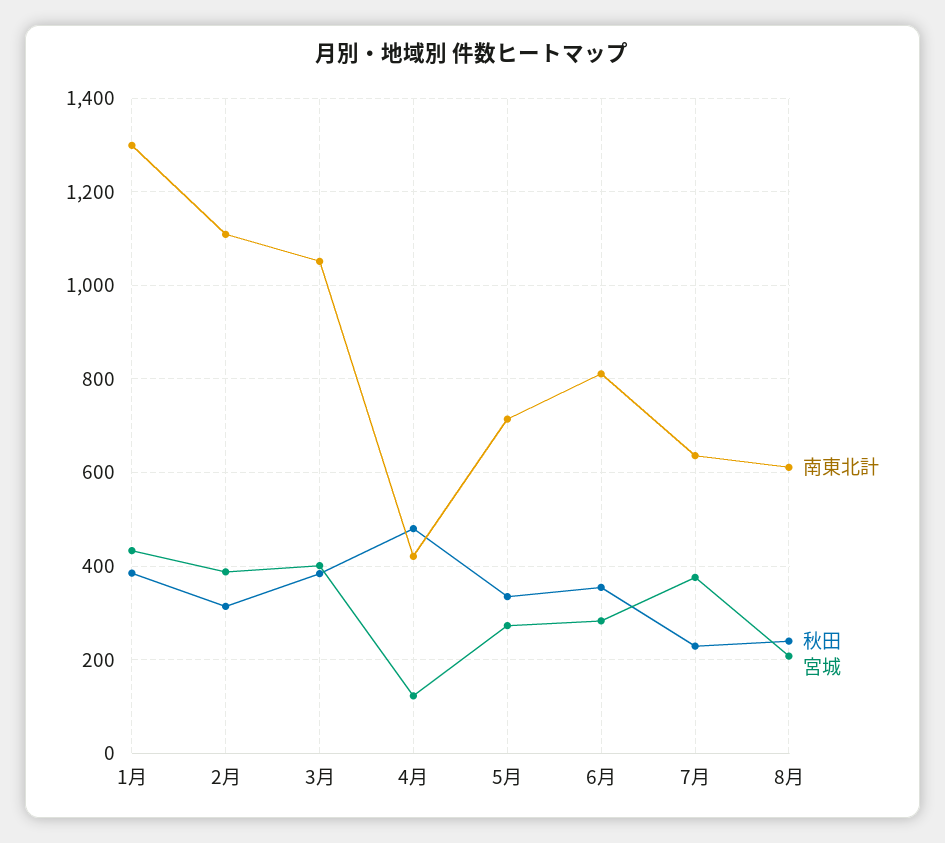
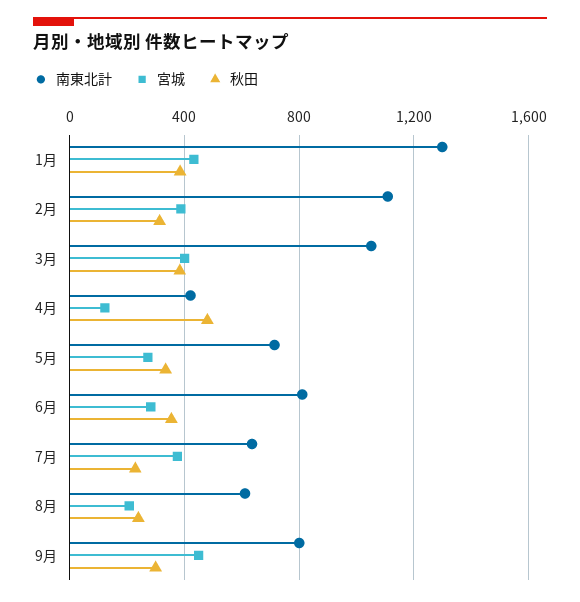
南東北計, 9月: none -> 800
宮城, 9月: none -> 450
秋田, 9月: none -> 300

